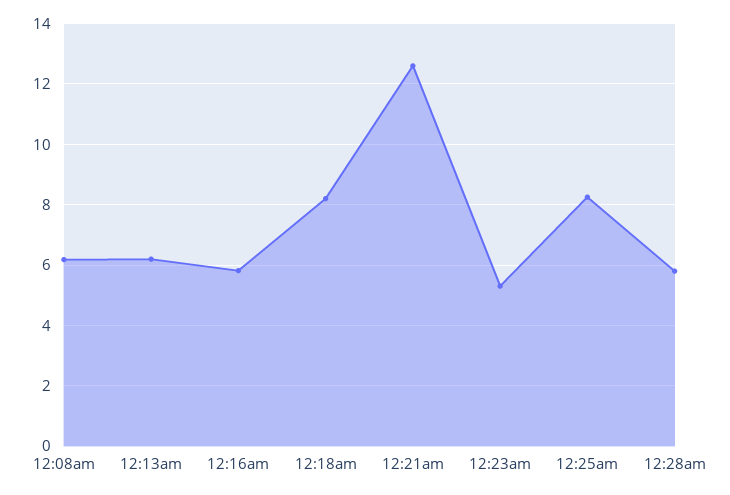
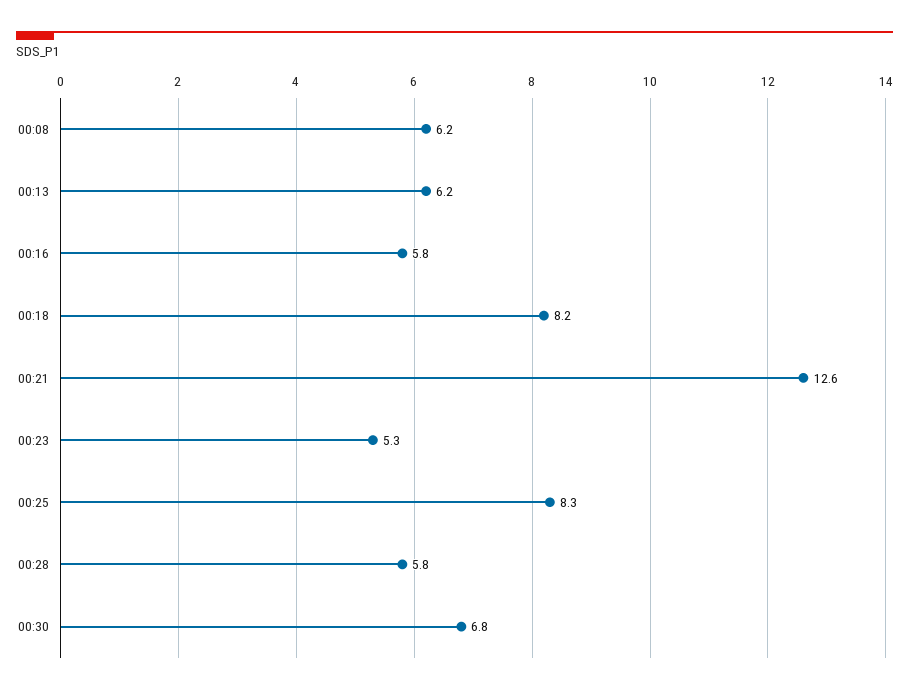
00:30: none -> 6.8

